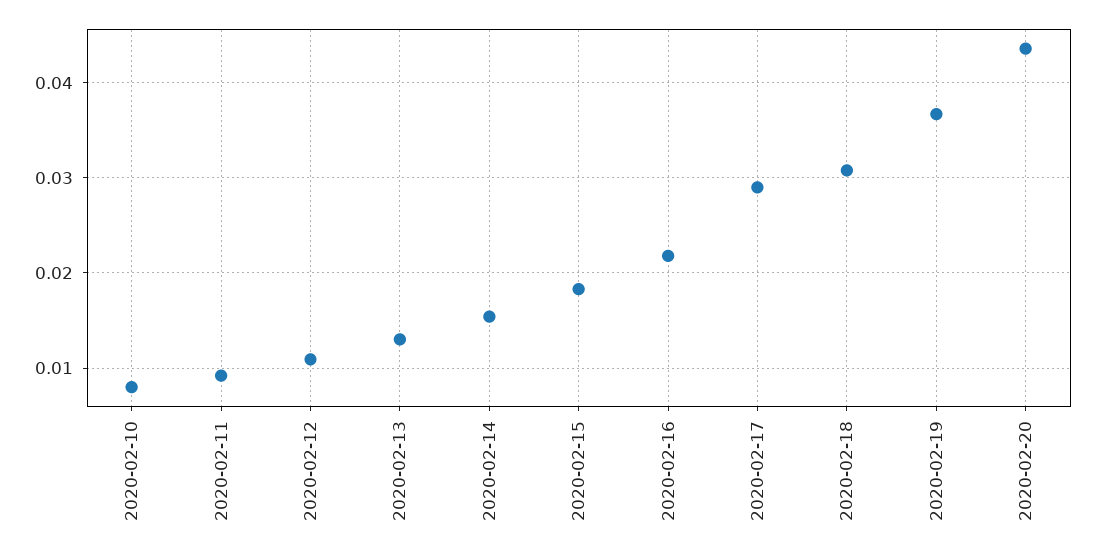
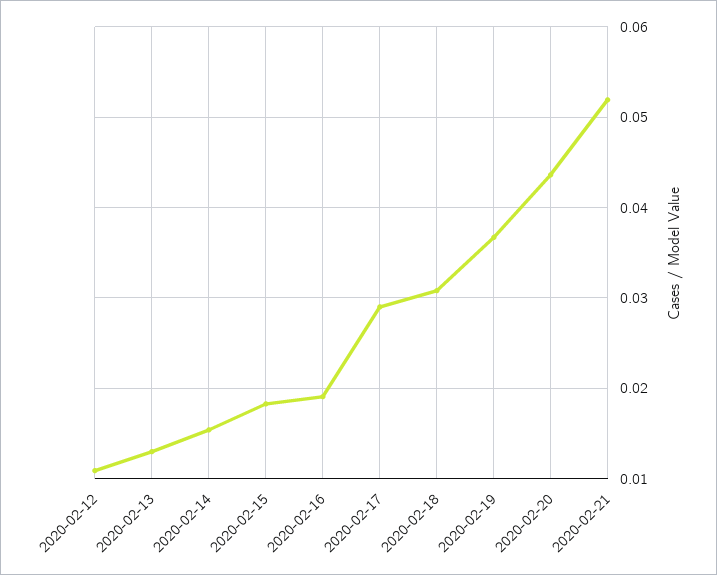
2020-02-10: 0.008 -> none
2020-02-11: 0.009 -> none
2020-02-16: 0.022 -> 0.019
2020-02-21: none -> 0.052

